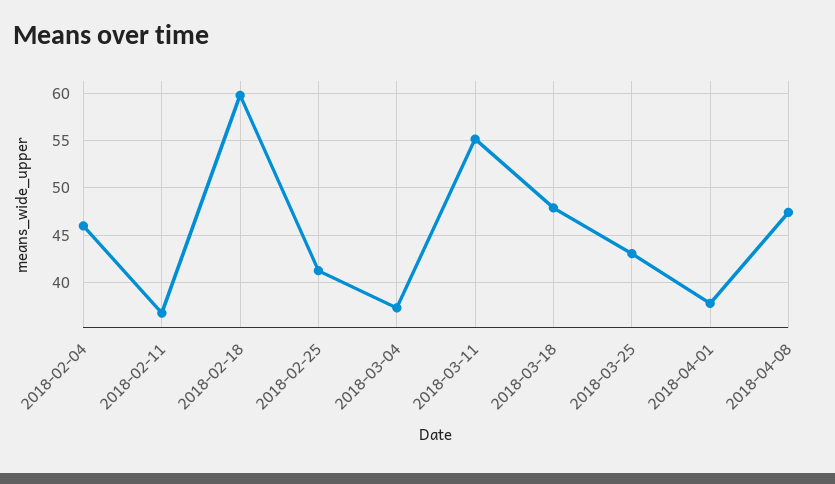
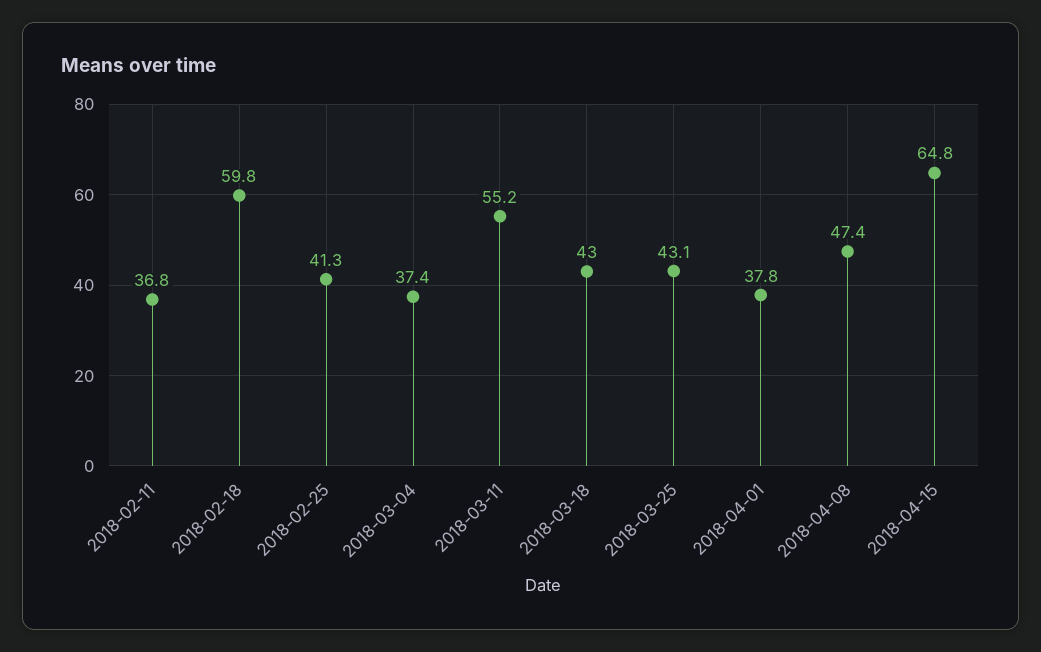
2018-02-04: 46 -> none
2018-03-18: 48 -> 43
2018-04-15: none -> 64.8

